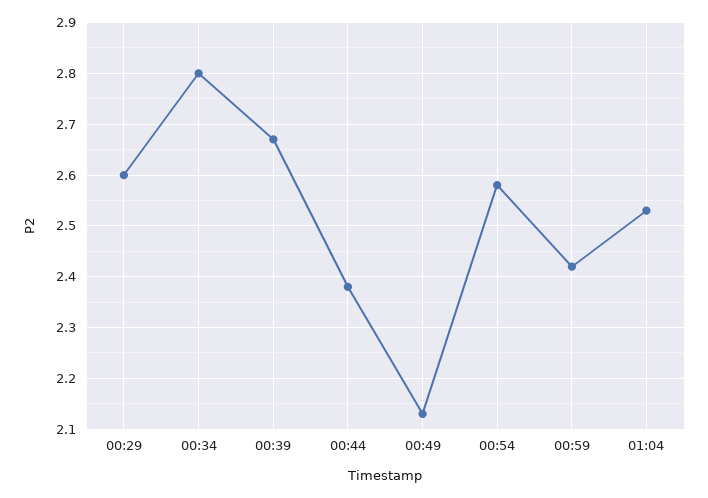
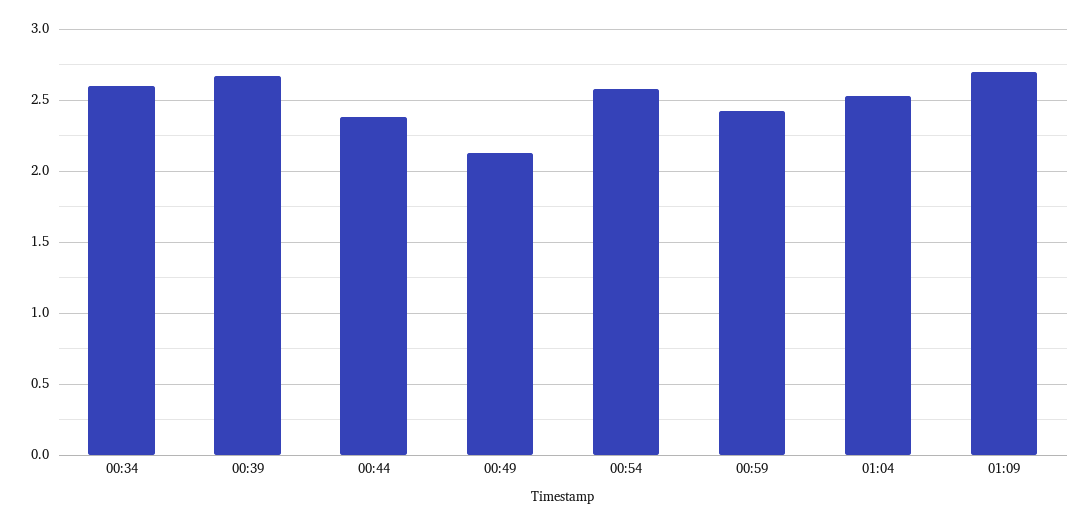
00:29: 2.6 -> none
00:34: 2.8 -> 2.6
01:09: none -> 2.7

